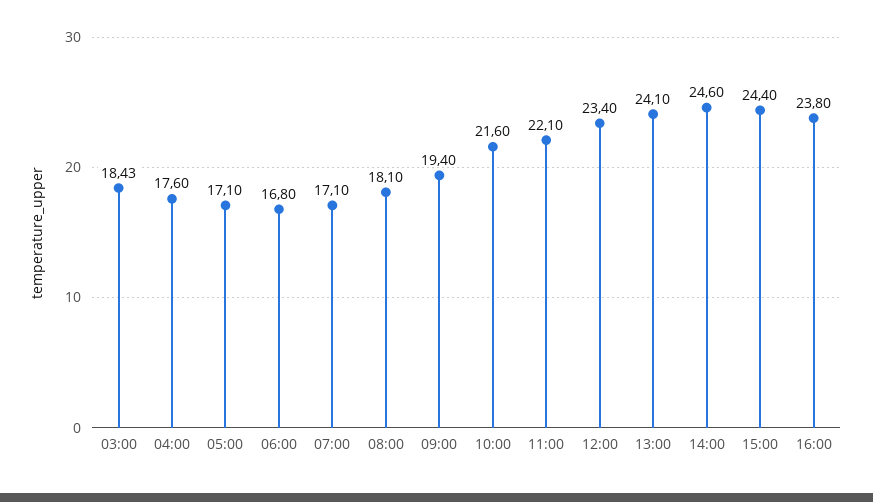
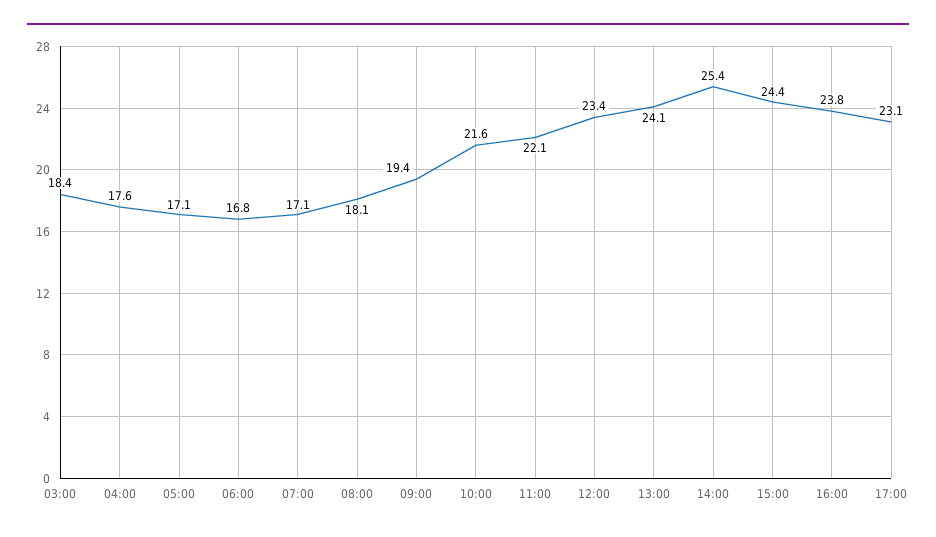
14:00: 24.6 -> 25.4
17:00: none -> 23.1

